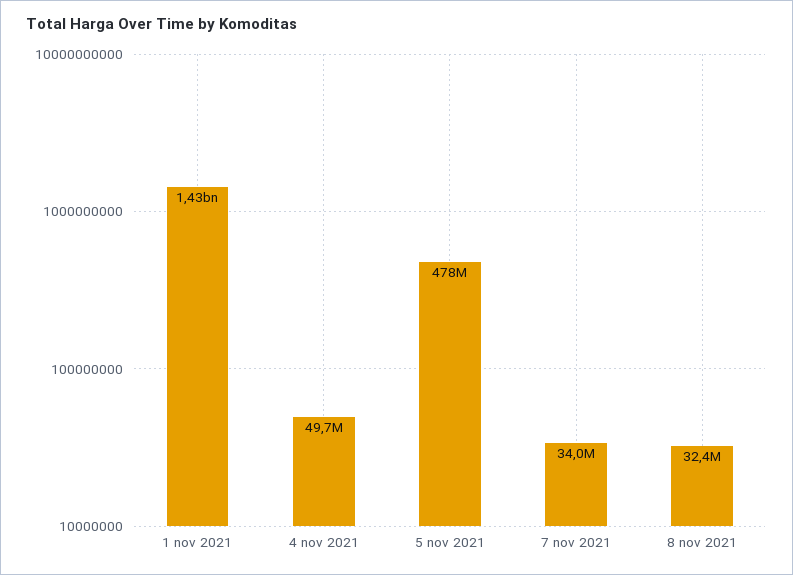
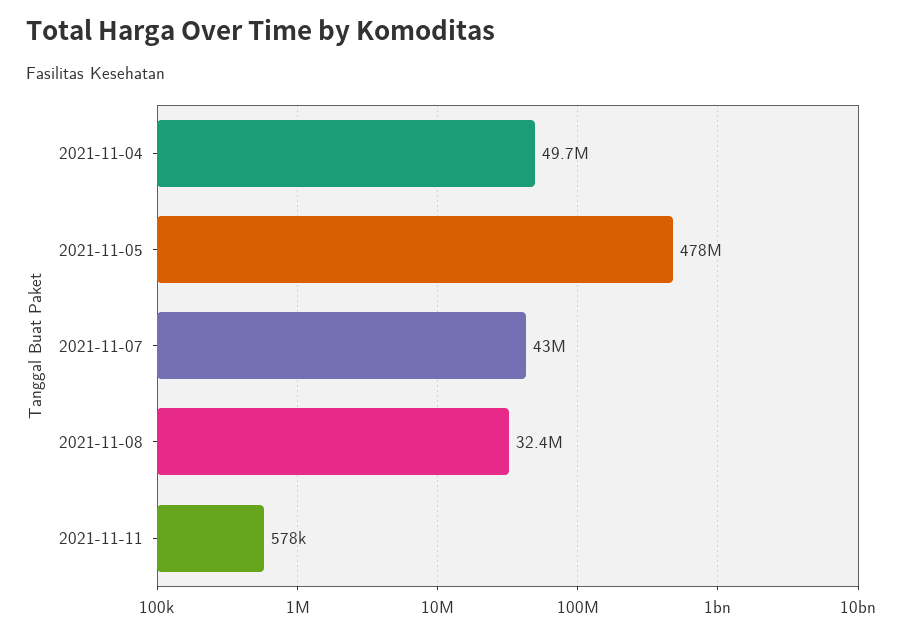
1 nov 2021: 1430000000 -> none
7 nov 2021: 34000000 -> 43000000
2021-11-11: none -> 578000

